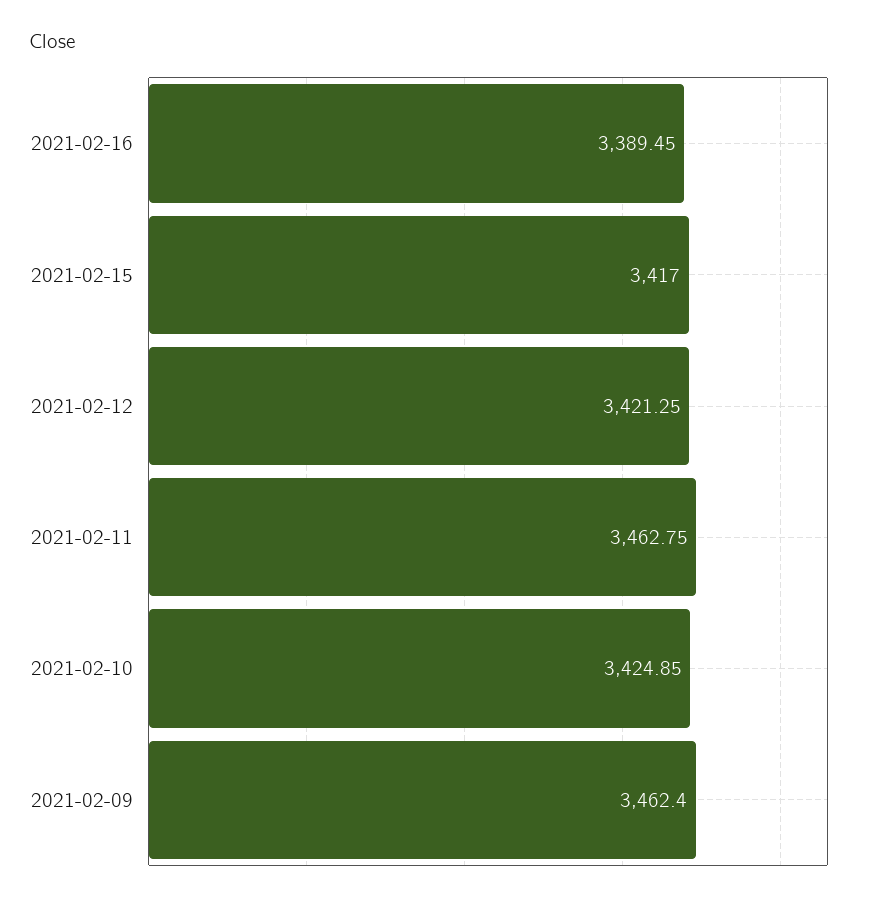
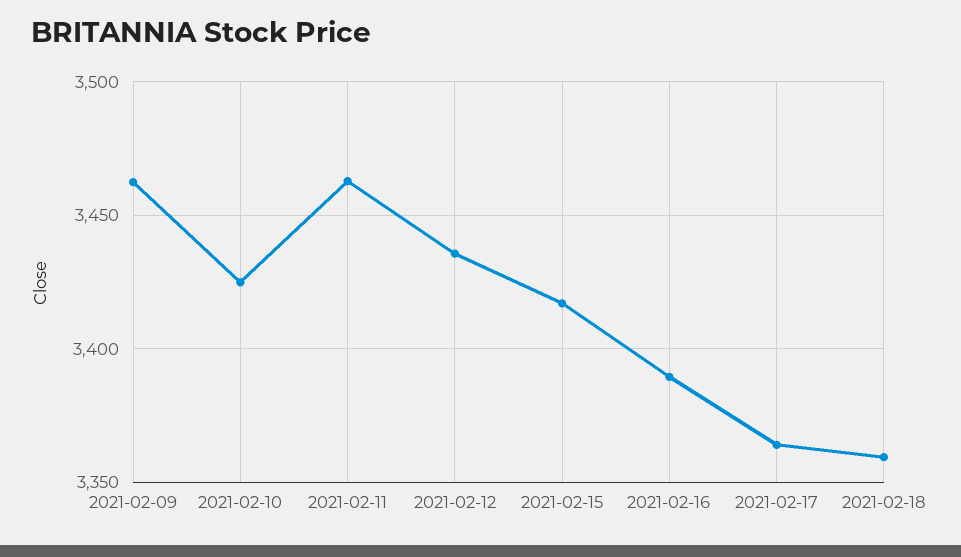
2021-02-12: 3421.25 -> 3435
2021-02-17: none -> 3365
2021-02-18: none -> 3360

